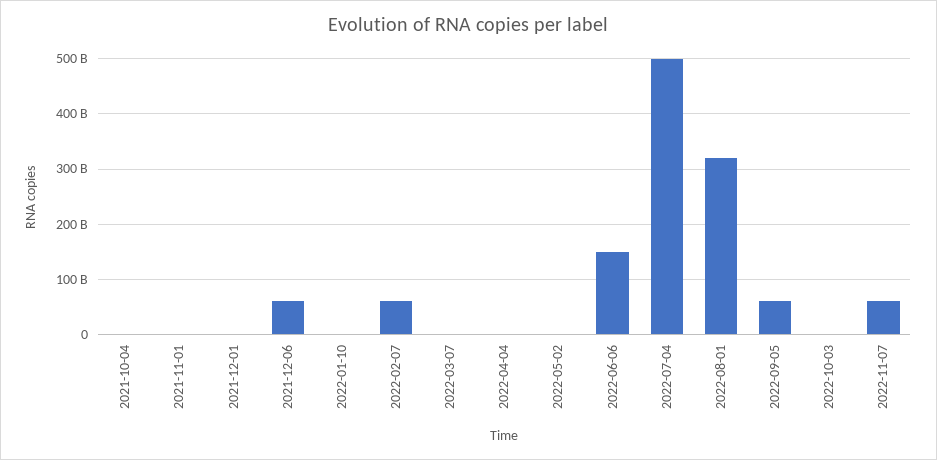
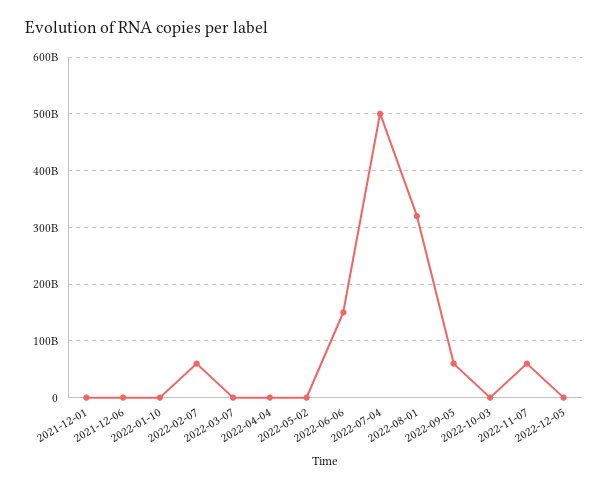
2021-10-04: 0 -> none
2021-11-01: 0 -> none
2021-12-06: 60000000000 -> 0
2022-12-05: none -> 0

